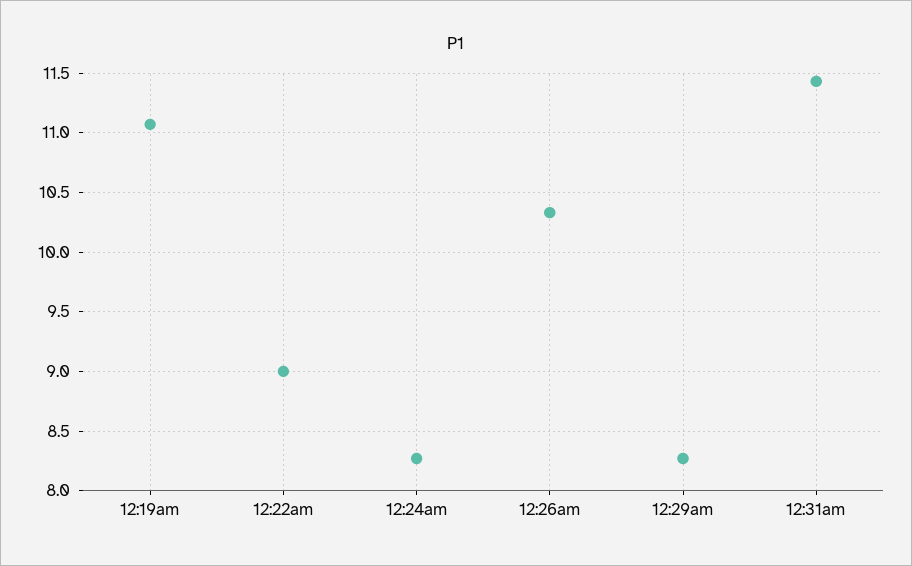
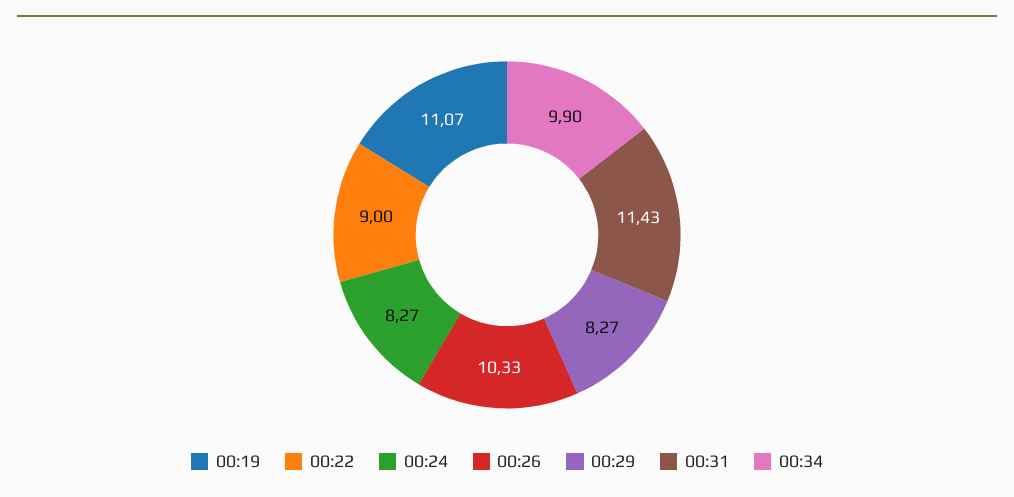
00:34: none -> 9.9

